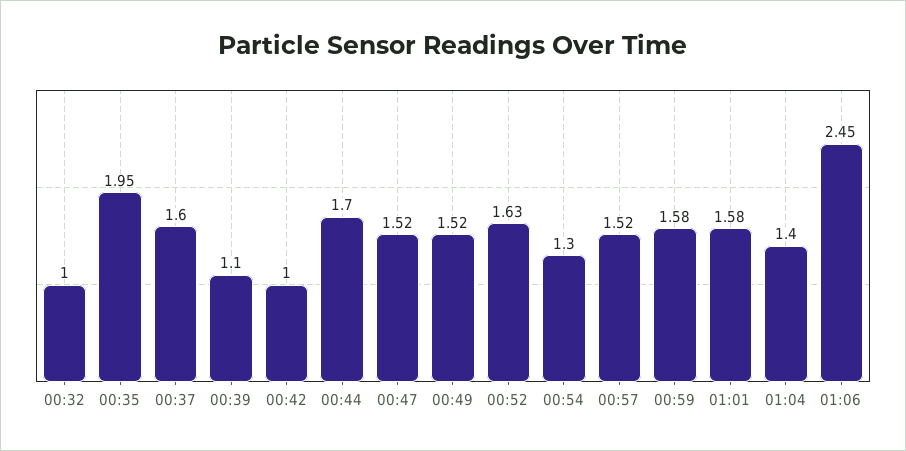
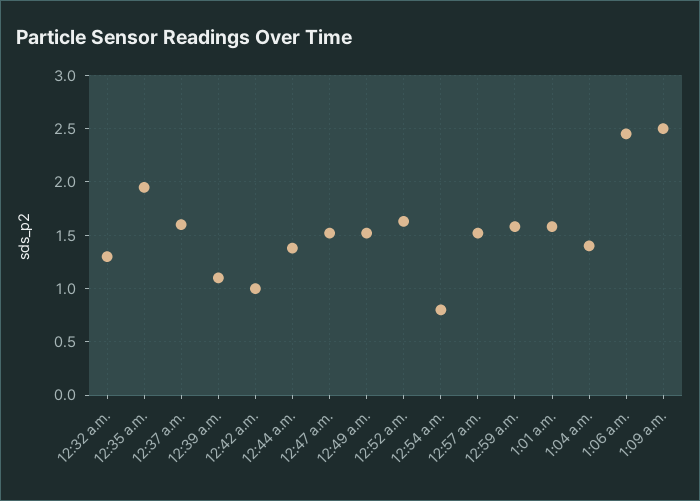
00:32: 1 -> 1.3
00:44: 1.7 -> 1.4
00:54: 1.3 -> 0.8
1:09 a.m.: none -> 2.5

